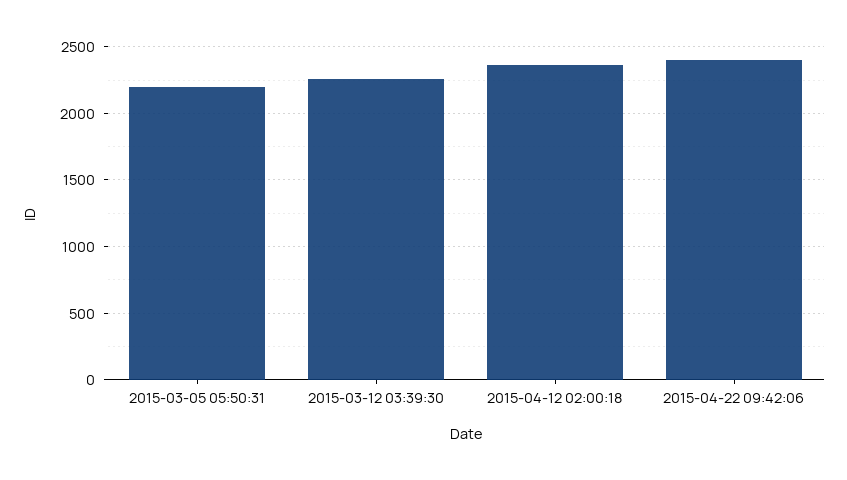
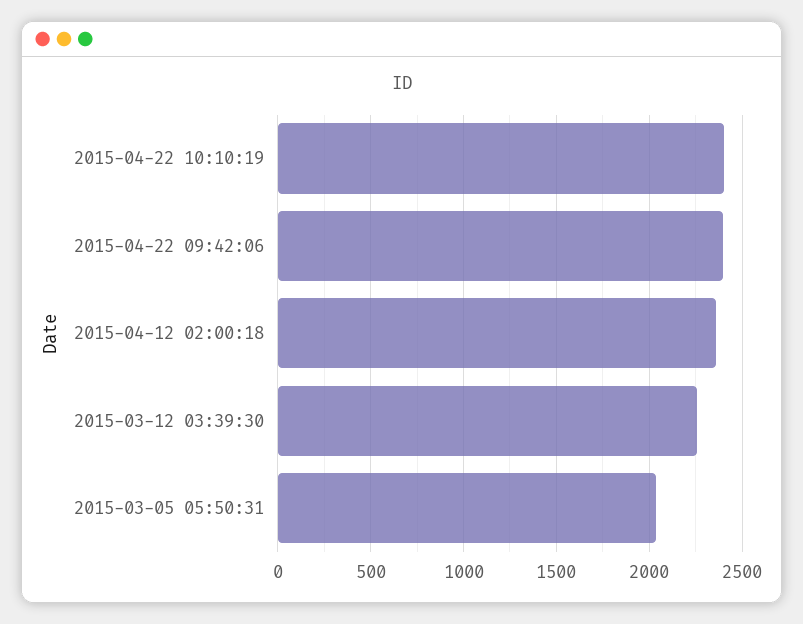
2015-03-05 05:50:31: 2200 -> 2050
2015-04-22 10:10:19: none -> 2400

